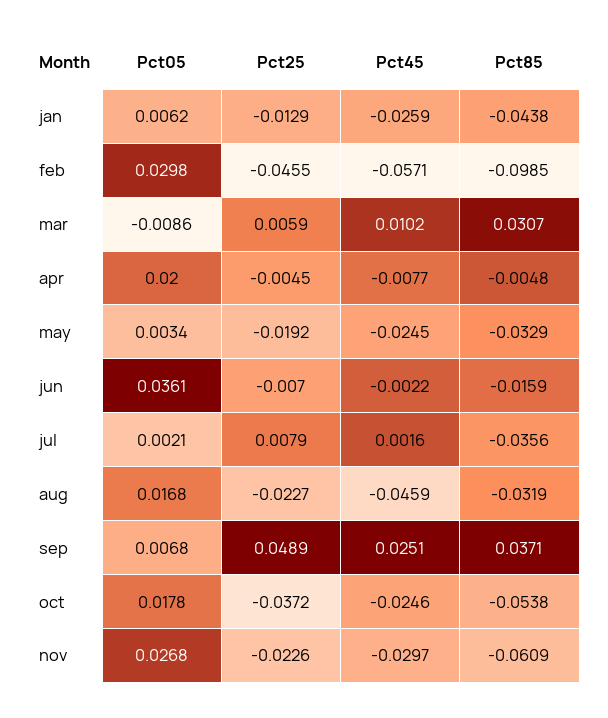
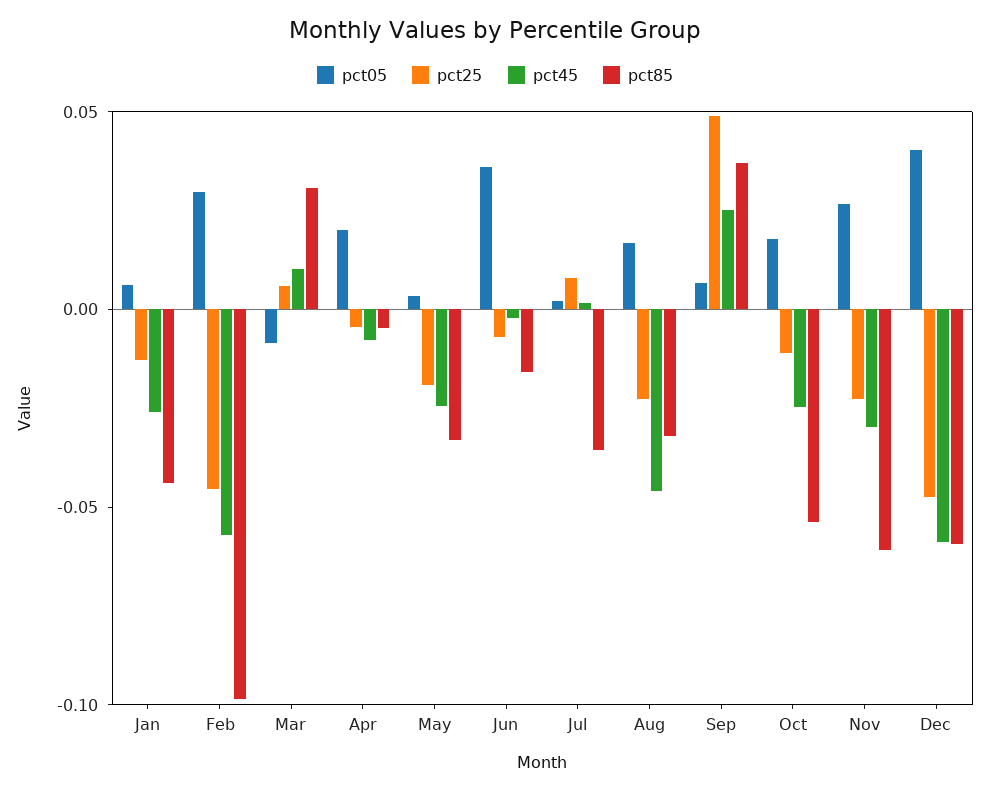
Pct25, oct: -0.0372 -> -0.01
Pct05, Dec: none -> 0.04
Pct25, Dec: none -> -0.05
Pct45, Dec: none -> -0.06
Pct85, Dec: none -> -0.06

